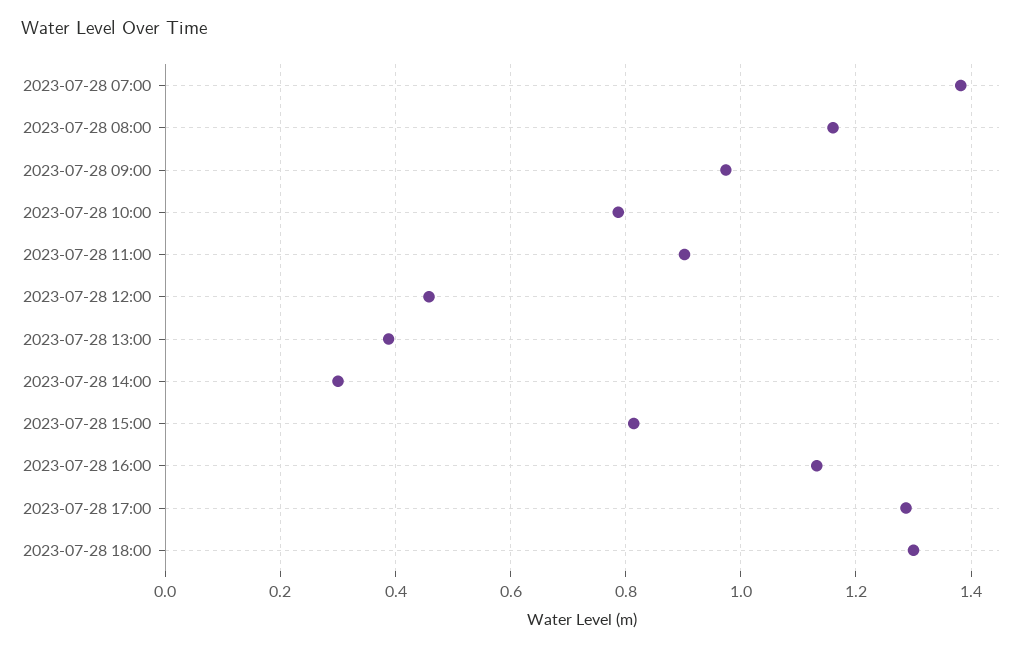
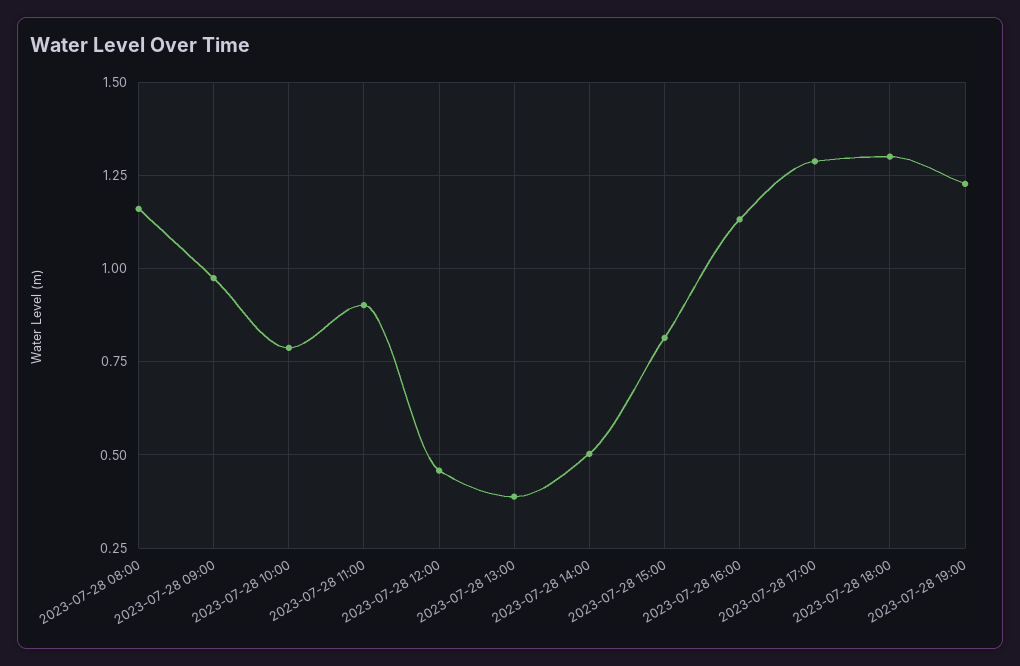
2023-07-28 07:00: 1.38 -> none
2023-07-28 14:00: 0.3 -> 0.5
2023-07-28 19:00: none -> 1.225

